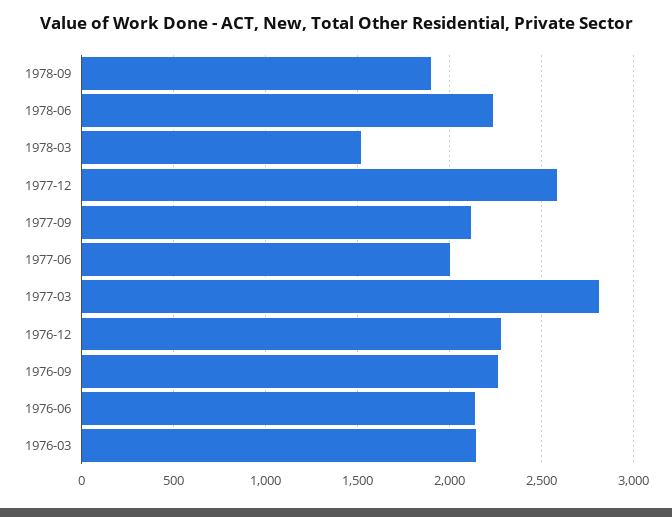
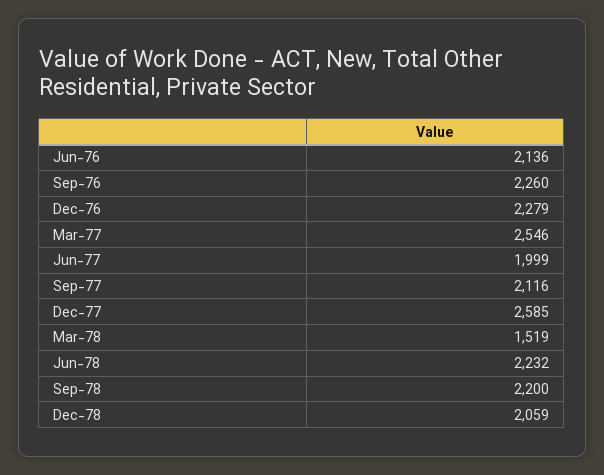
1978-09: 1900 -> 2200
1977-03: 2800 -> 2546
1976-03: 2150 -> none
Dec-78: none -> 2059

